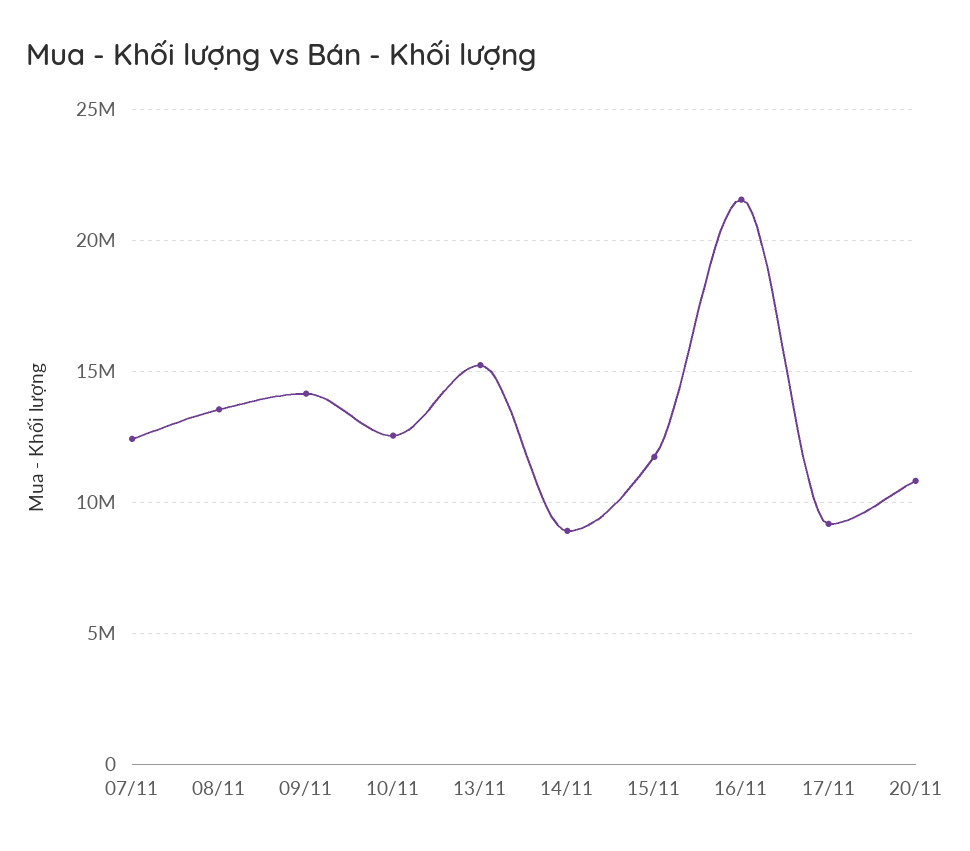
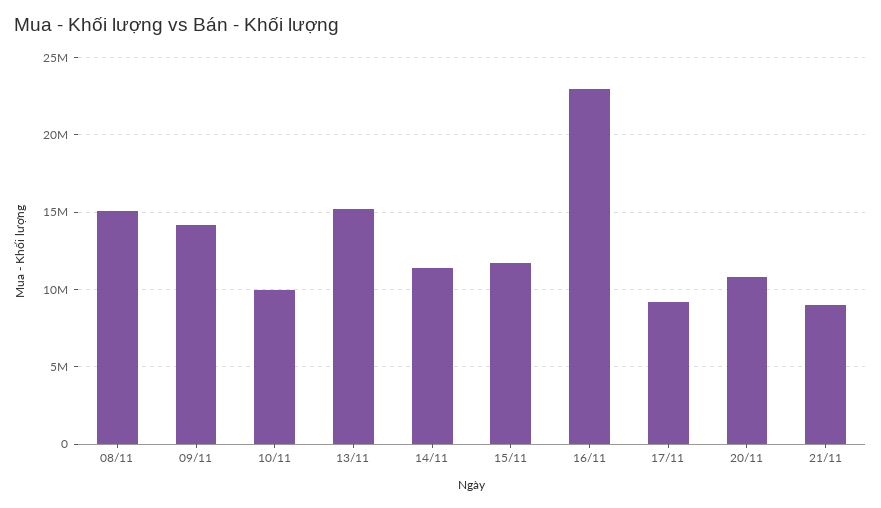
07/11: 12500000 -> none
08/11: 13500000 -> 15000000
10/11: 12500000 -> 10000000
14/11: 9000000 -> 11500000
16/11: 21500000 -> 23000000
21/11: none -> 9000000

